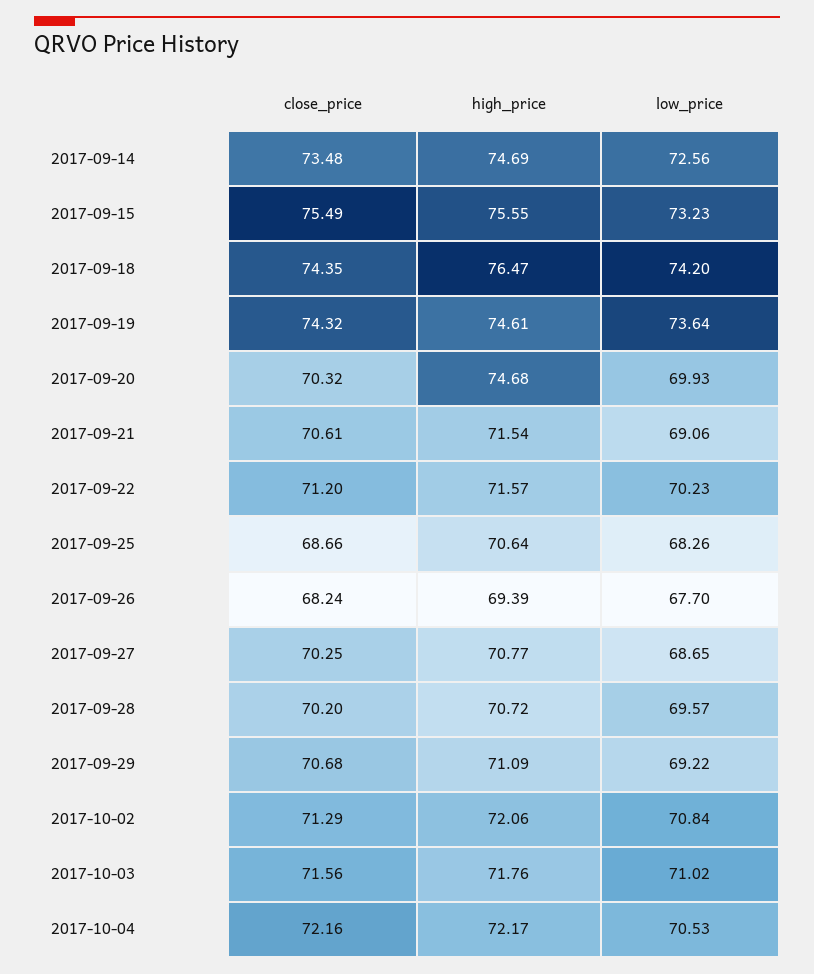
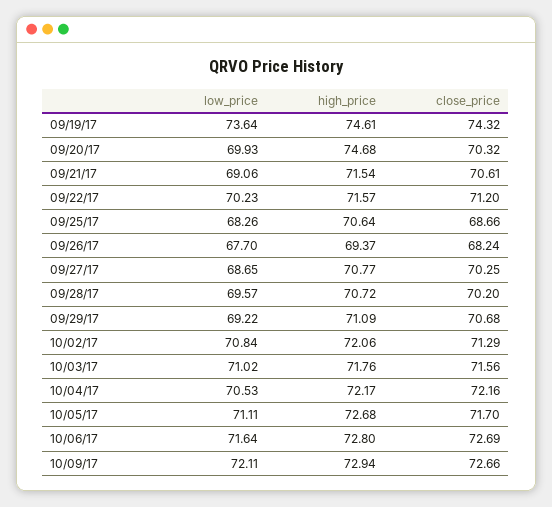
close_price, 2017-09-14: 73.48 -> none
high_price, 2017-09-14: 74.69 -> none
low_price, 2017-09-14: 72.56 -> none
close_price, 2017-09-15: 75.49 -> none
high_price, 2017-09-15: 75.55 -> none
low_price, 2017-09-15: 73.23 -> none
close_price, 2017-09-18: 74.35 -> none
high_price, 2017-09-18: 76.47 -> none
low_price, 2017-09-18: 74.2 -> none
high_price, 2017-09-26: 69.39 -> 69.37
low_price, 10/05/17: none -> 71.11
high_price, 10/05/17: none -> 72.68
close_price, 10/05/17: none -> 71.7
low_price, 10/06/17: none -> 71.64
high_price, 10/06/17: none -> 72.8
close_price, 10/06/17: none -> 72.69
low_price, 10/09/17: none -> 72.11
high_price, 10/09/17: none -> 72.94
close_price, 10/09/17: none -> 72.66

